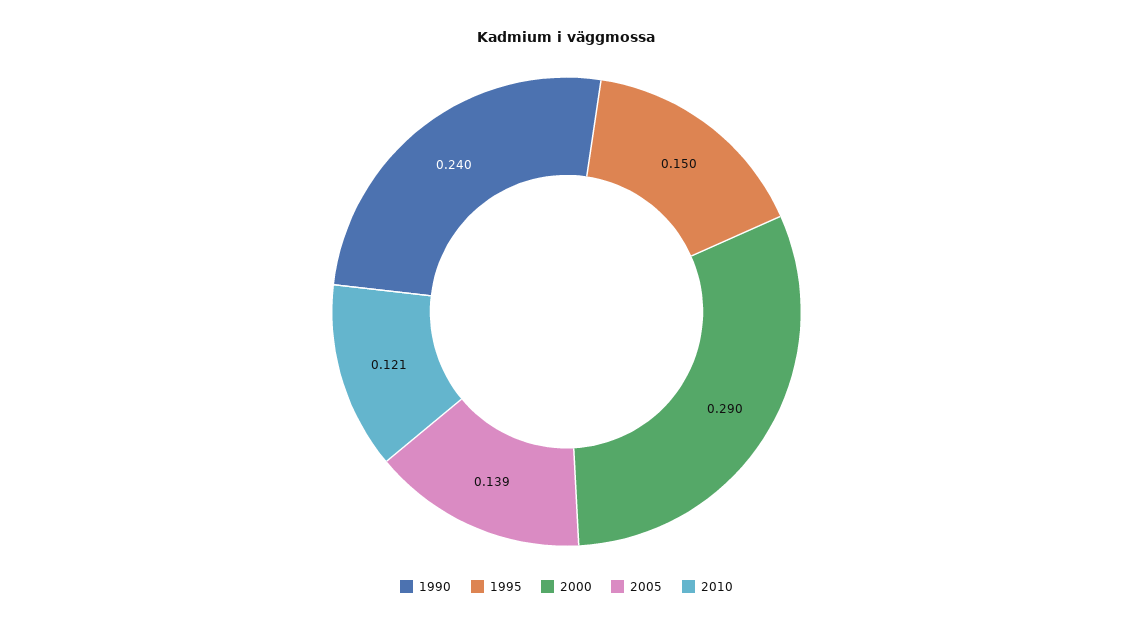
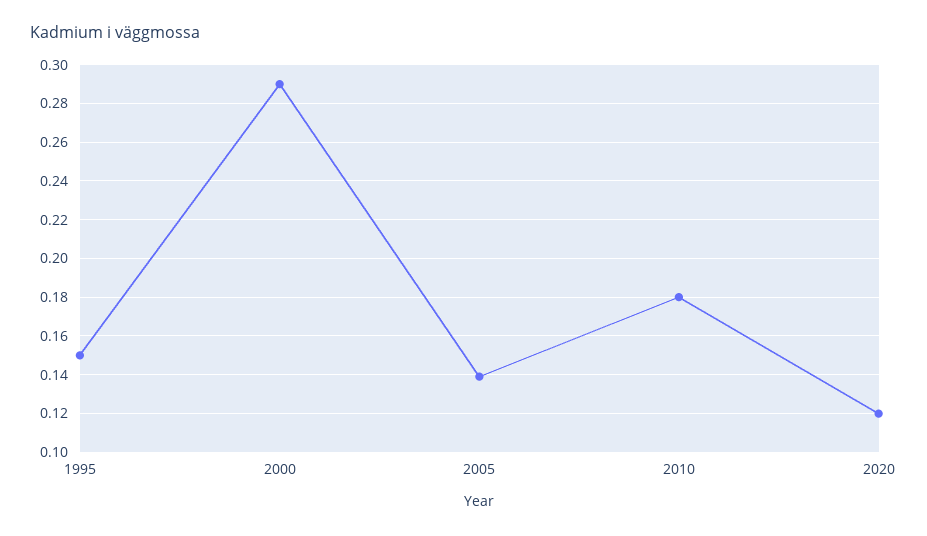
1990: 0.24 -> none
2010: 0.121 -> 0.18
2020: none -> 0.12

